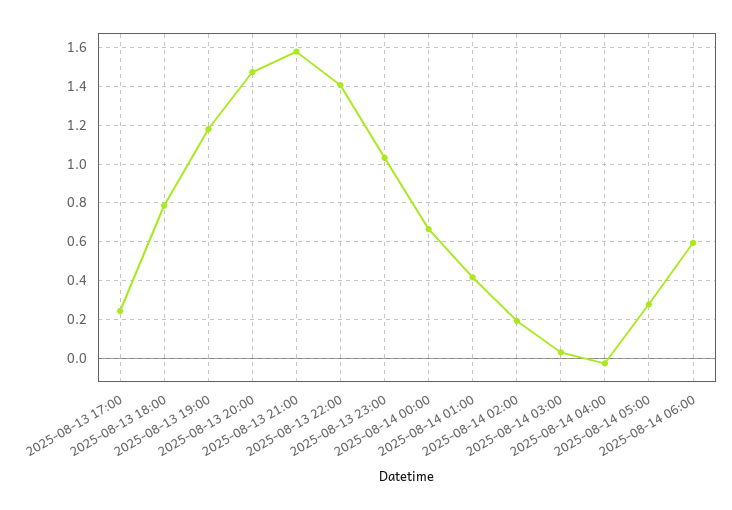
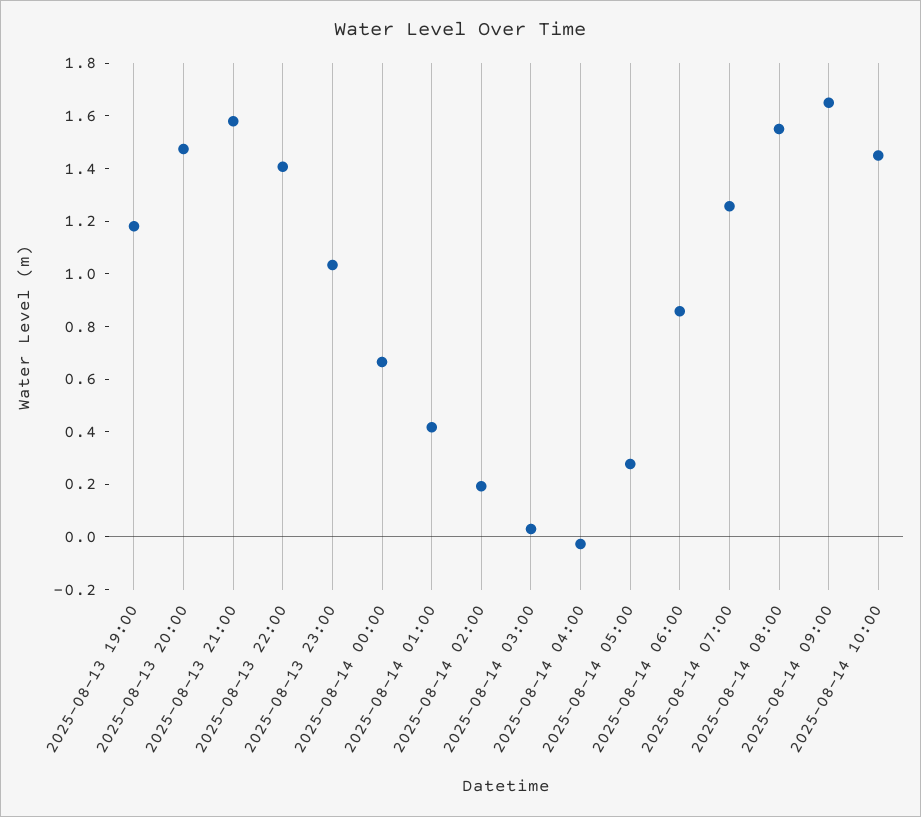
2025-08-13 17:00: 0.25 -> none
2025-08-13 18:00: 0.8 -> none
2025-08-14 06:00: 0.6 -> 0.85
2025-08-14 07:00: none -> 1.25
2025-08-14 08:00: none -> 1.55
2025-08-14 09:00: none -> 1.65
2025-08-14 10:00: none -> 1.45

